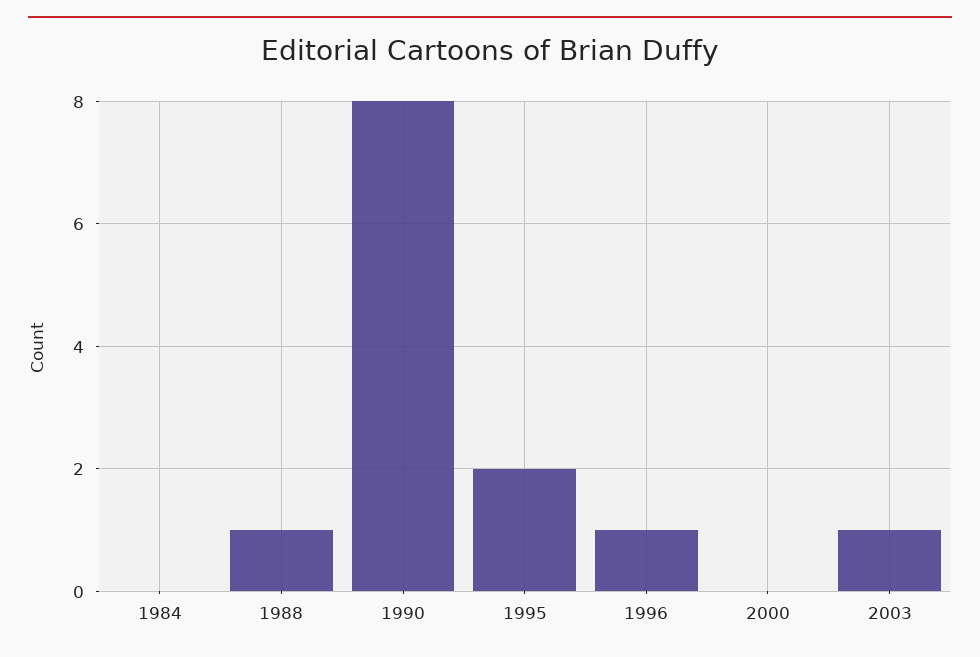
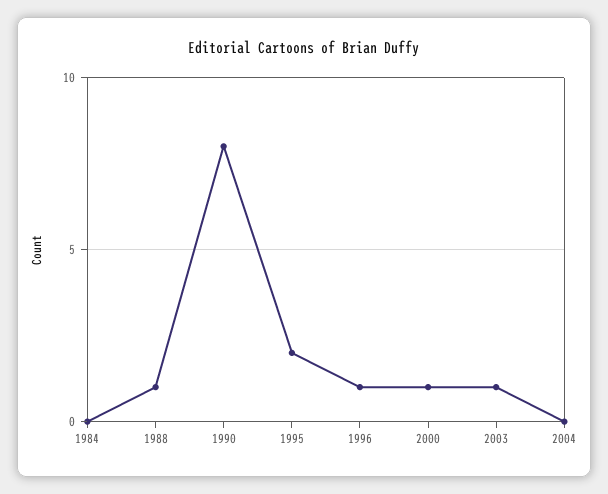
2000: 0 -> 1
2004: none -> 0

